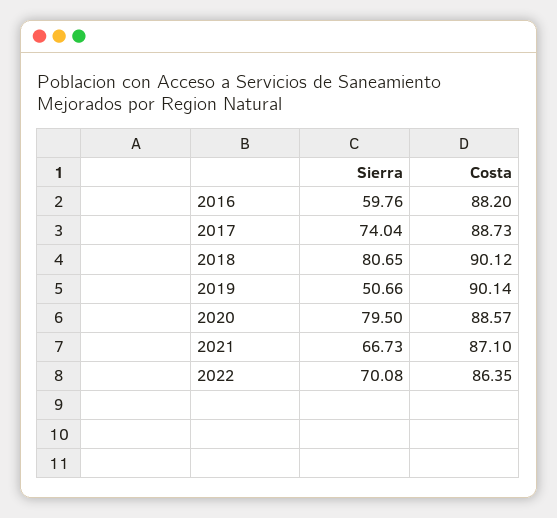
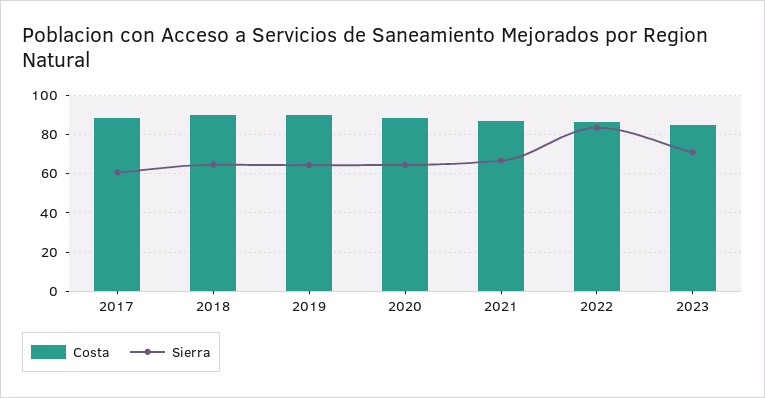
Sierra, 2016: 59.76 -> none
Costa, 2016: 88.2 -> none
Sierra, 2017: 74.04 -> 60
Sierra, 2018: 80.65 -> 65
Sierra, 2019: 50.66 -> 65
Sierra, 2020: 79.5 -> 65
Sierra, 2022: 70.08 -> 85
Costa, 2023: none -> 85
Sierra, 2023: none -> 70

